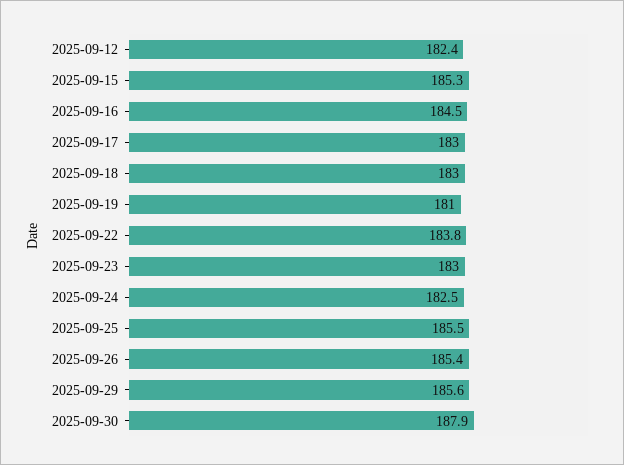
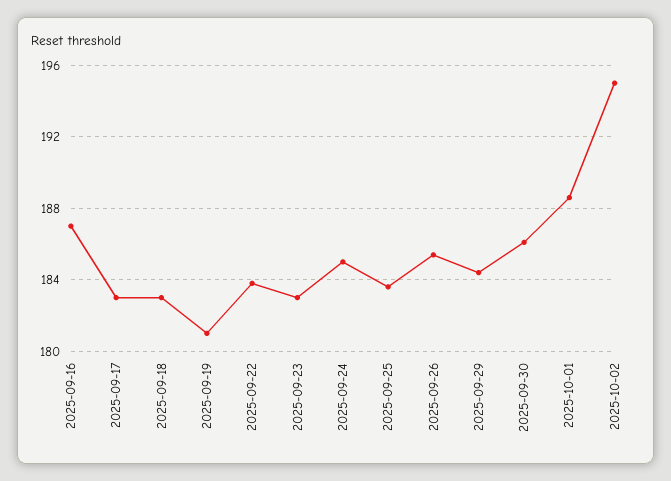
2025-09-12: 182.4 -> none
2025-09-15: 185.3 -> none
2025-09-16: 184.5 -> 187
2025-09-24: 182.5 -> 185
2025-09-25: 185.5 -> 183.5
2025-09-29: 185.6 -> 184.5
2025-09-30: 187.9 -> 186
2025-10-01: none -> 188.5
2025-10-02: none -> 195

